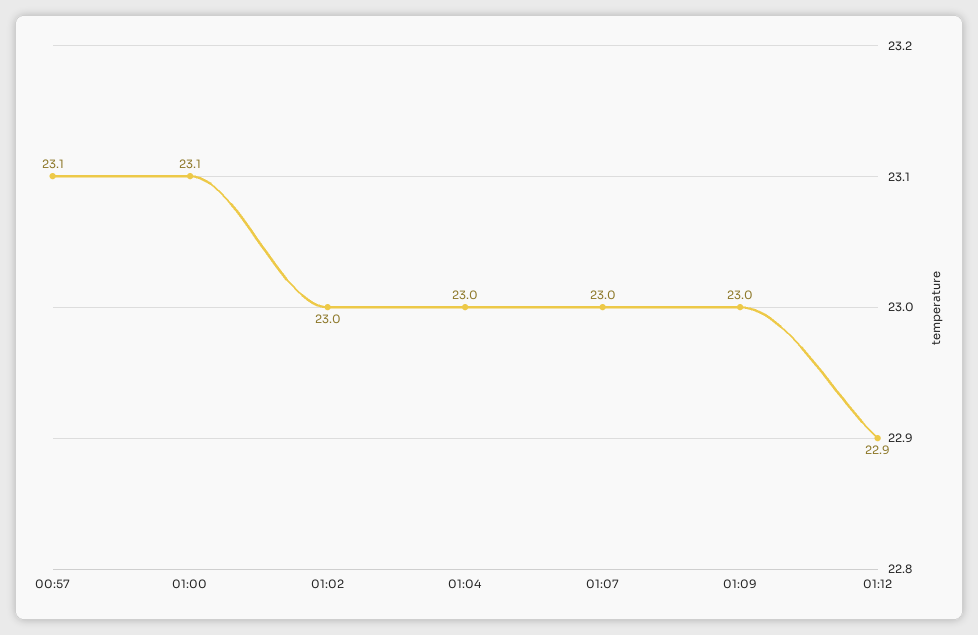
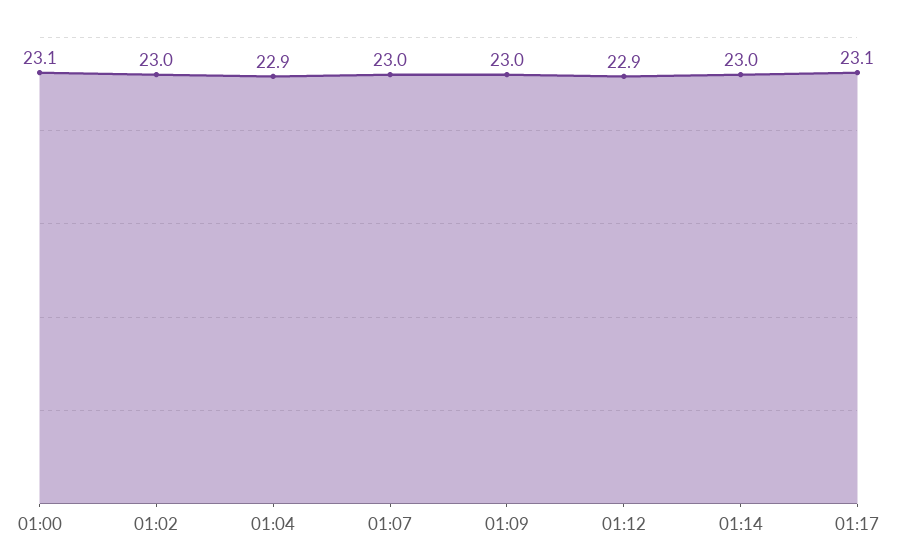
00:57: 23.1 -> none
01:04: 23 -> 22.9
01:14: none -> 23
01:17: none -> 23.1

